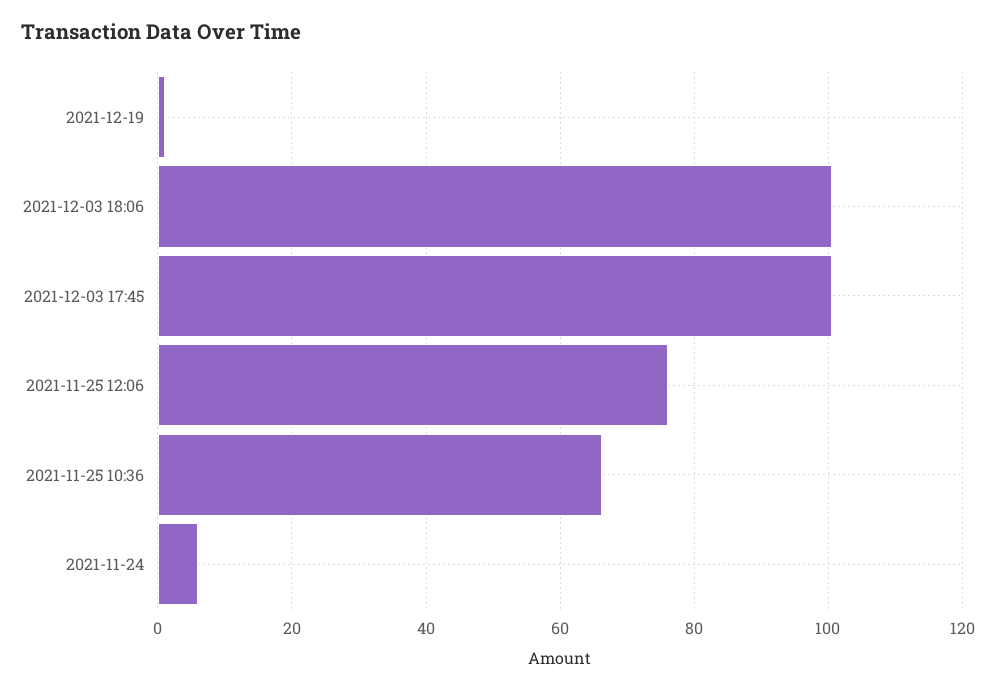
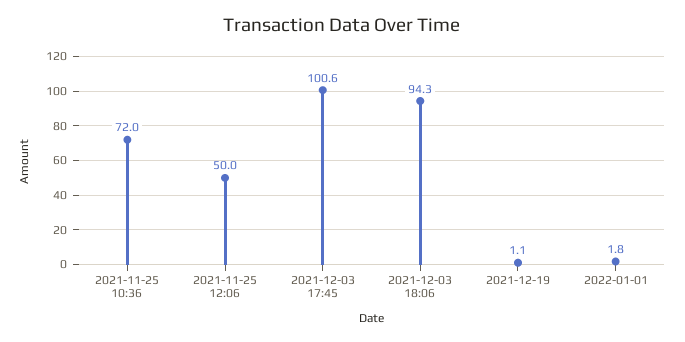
2021-12-03 18:06: 100 -> 94.3
2021-11-25 12:06: 76 -> 50
2021-11-25 10:36: 66 -> 72
2021-11-24: 6 -> none
2022-01-01: none -> 1.8

